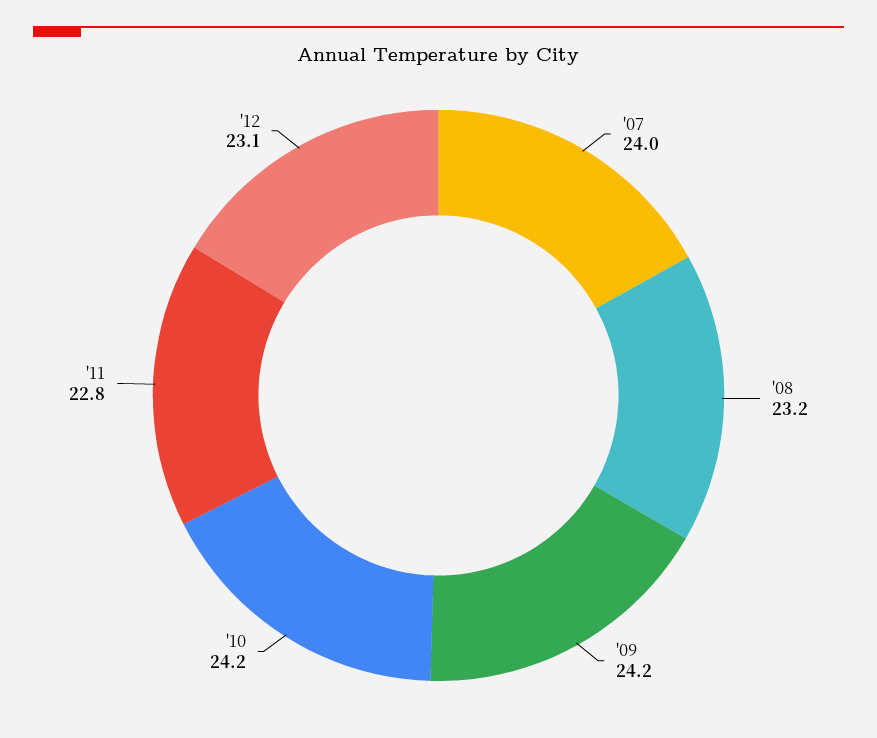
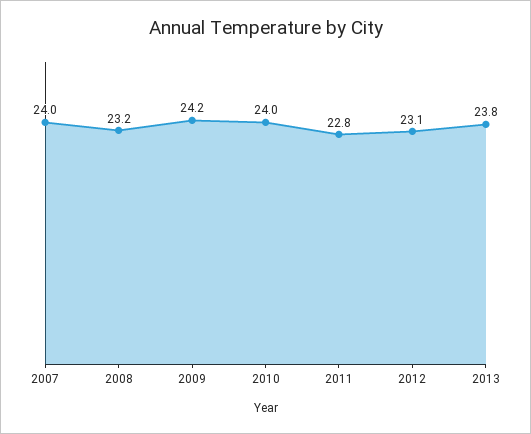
'10: 24.2 -> 24
2013: none -> 23.8

